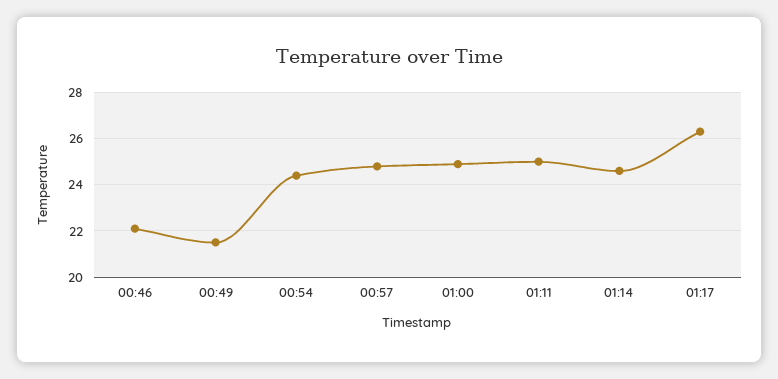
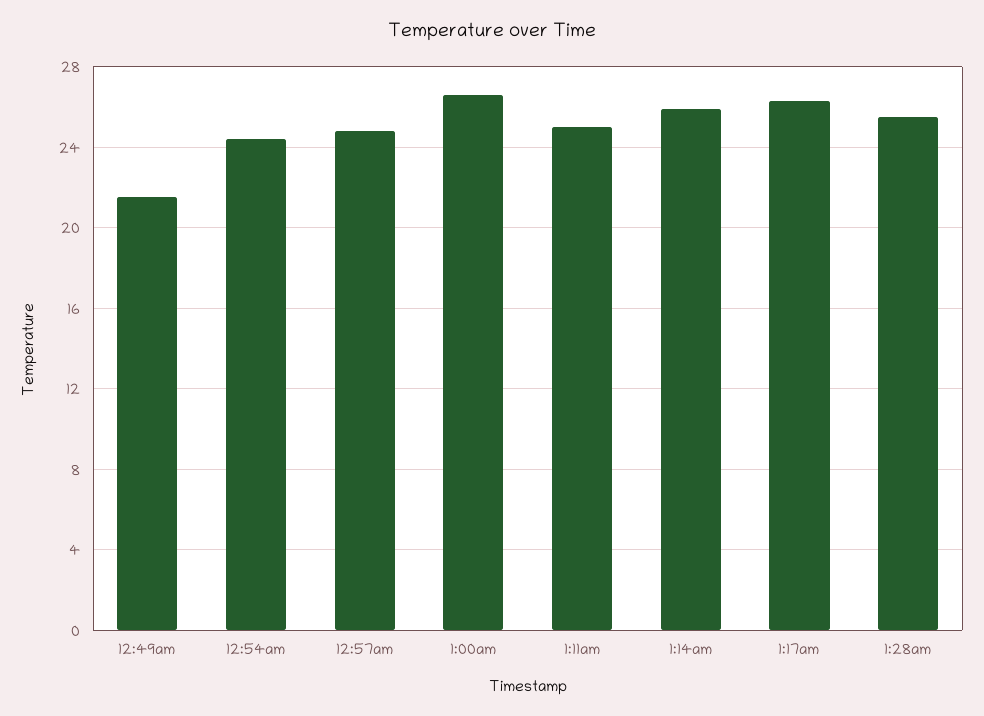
00:46: 22 -> none
01:00: 25 -> 26.5
01:14: 24.5 -> 26
1:28am: none -> 25.5

